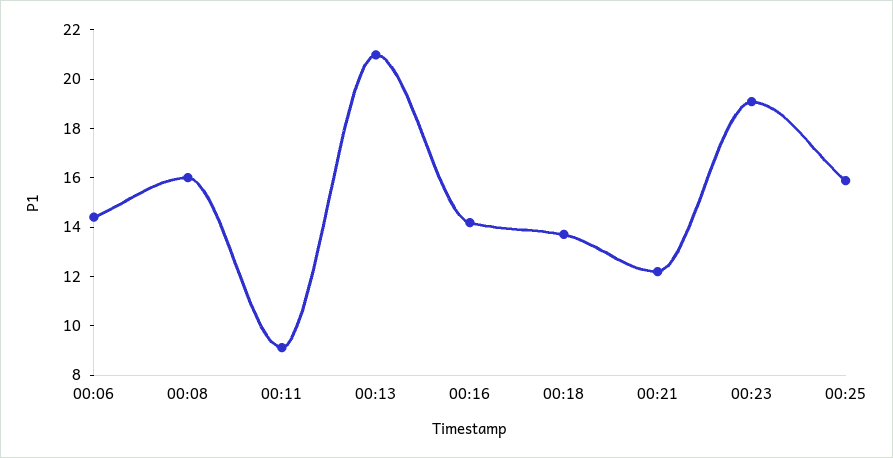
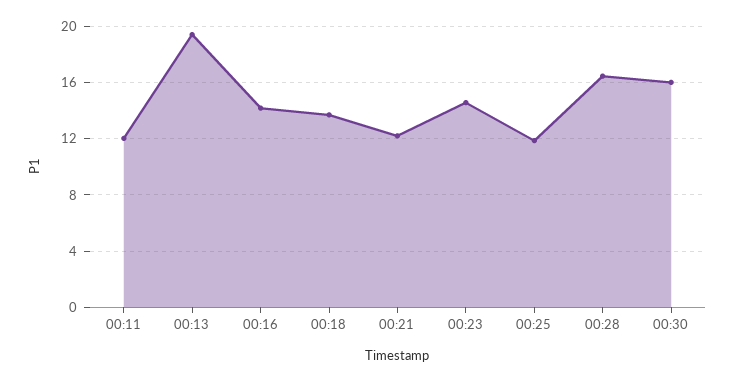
00:06: 14.5 -> none
00:08: 16 -> none
00:11: 9 -> 12
00:13: 21 -> 19.5
00:23: 19 -> 14.5
00:25: 16 -> 12
00:28: none -> 16.5
00:30: none -> 16

